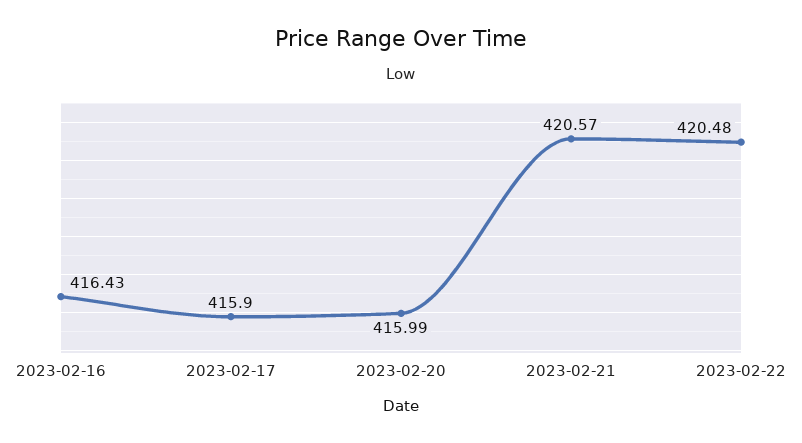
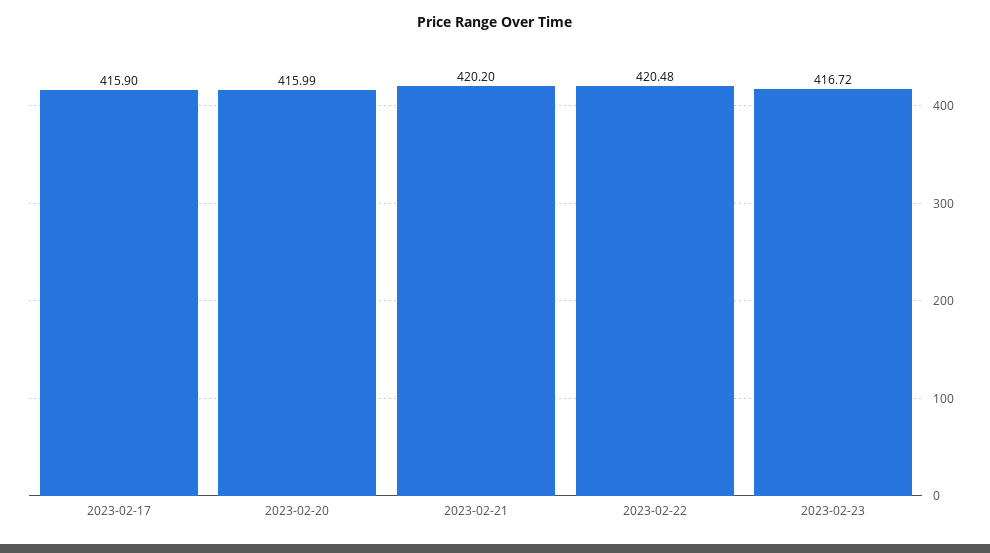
2023-02-16: 416.43 -> none
2023-02-21: 420.57 -> 420.2
2023-02-23: none -> 416.72

